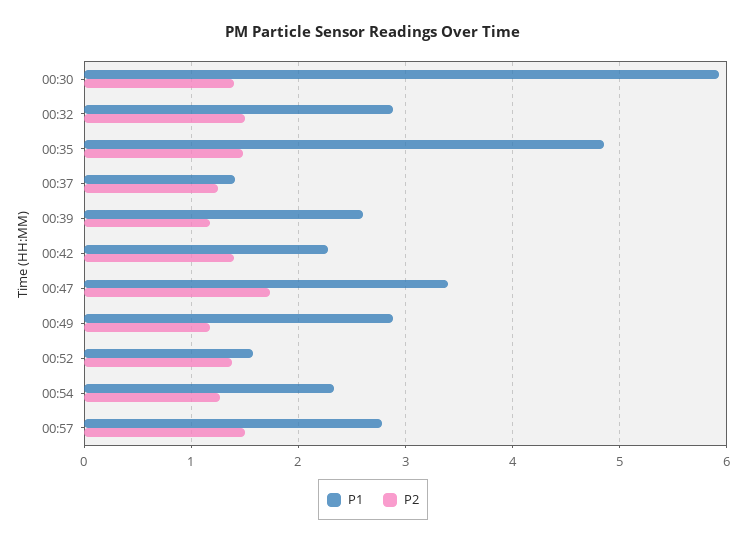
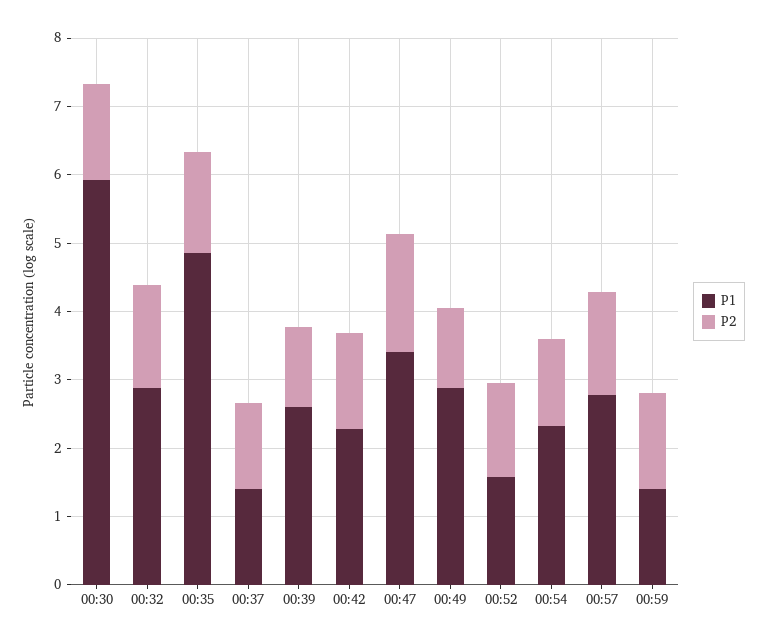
P1, 00:59: none -> 1.4
P2, 00:59: none -> 1.4

